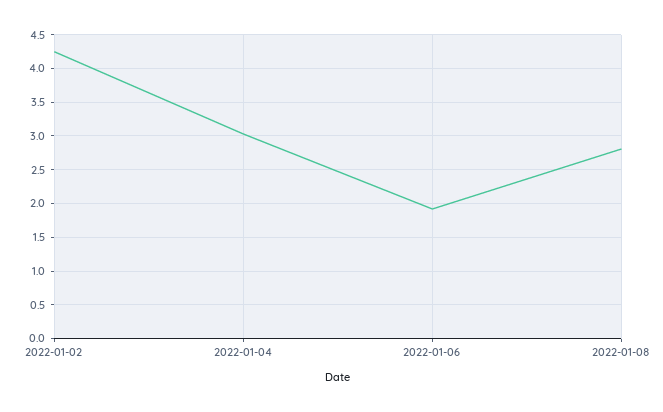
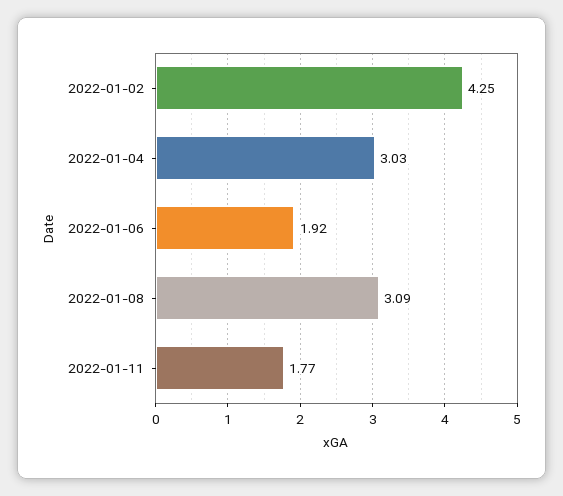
2022-01-08: 2.8 -> 3.09
2022-01-11: none -> 1.77

